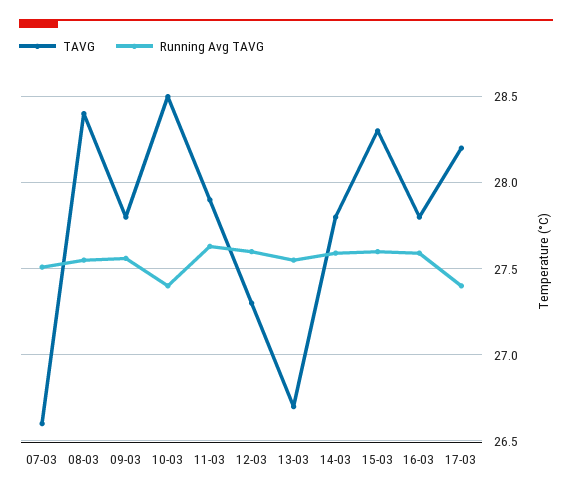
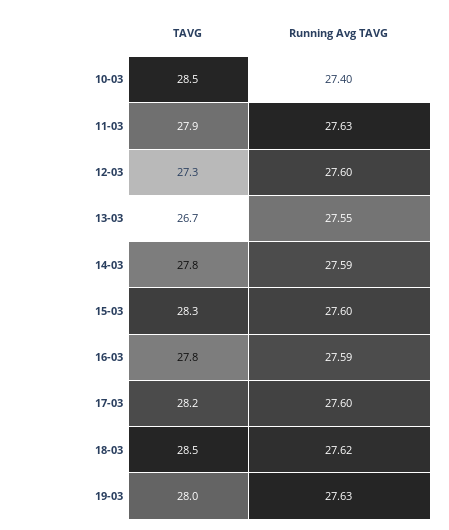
TAVG, 07-03: 26.6 -> none
Running Avg TAVG, 07-03: 27.5 -> none
TAVG, 08-03: 28.4 -> none
Running Avg TAVG, 08-03: 27.55 -> none
TAVG, 09-03: 27.8 -> none
Running Avg TAVG, 09-03: 27.55 -> none
Running Avg TAVG, 17-03: 27.4 -> 27.6
TAVG, 18-03: none -> 28.5
Running Avg TAVG, 18-03: none -> 27.62
TAVG, 19-03: none -> 28
Running Avg TAVG, 19-03: none -> 27.63

